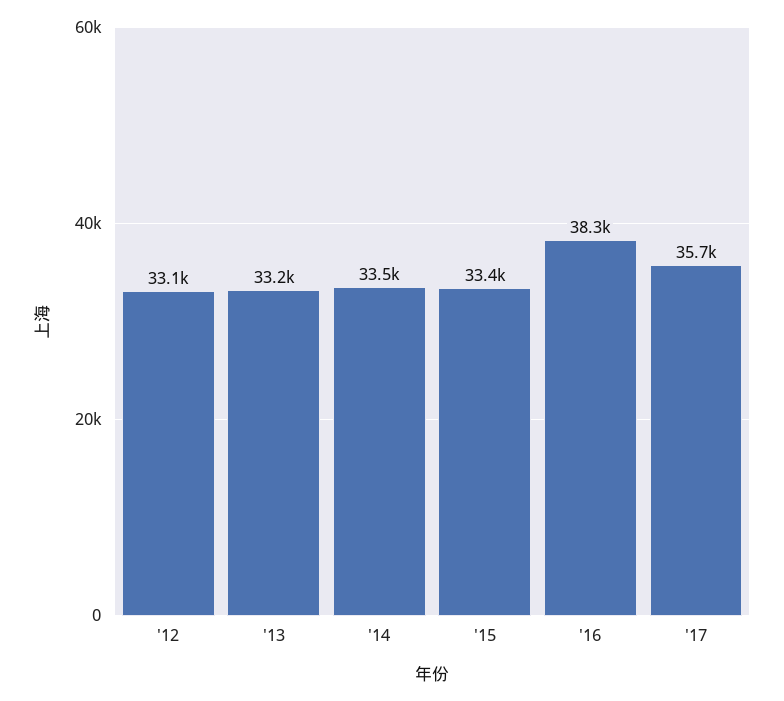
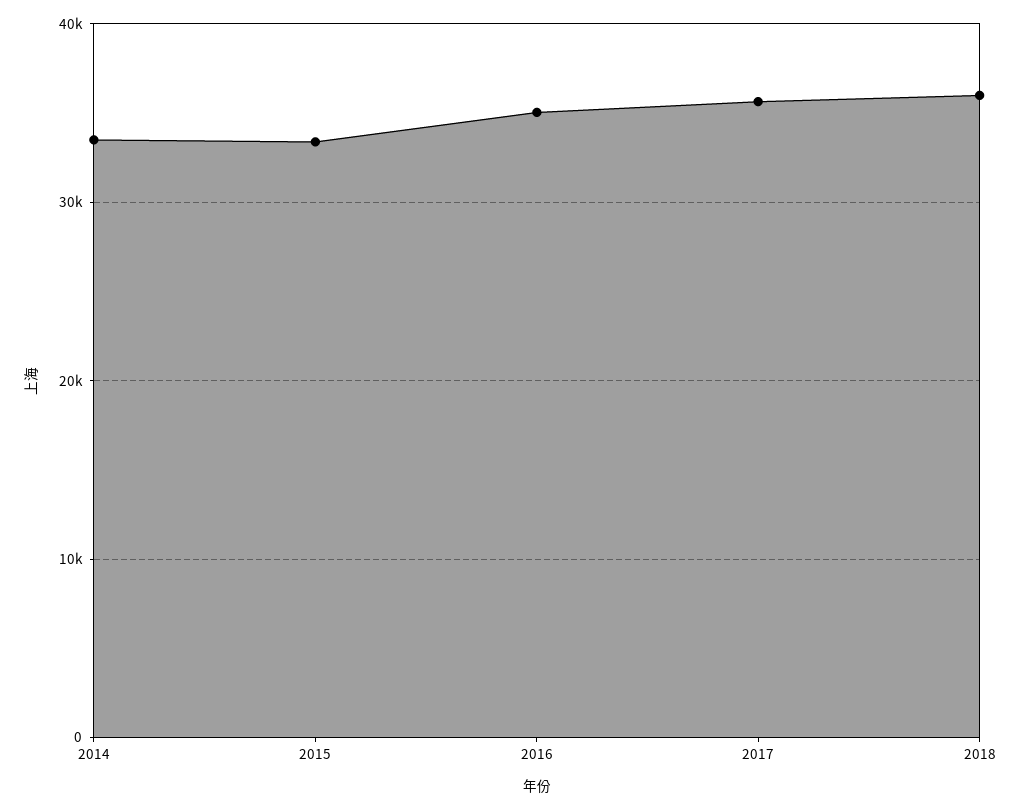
'12: 33100 -> none
'13: 33200 -> none
'16: 38300 -> 35000
2018: none -> 36000

